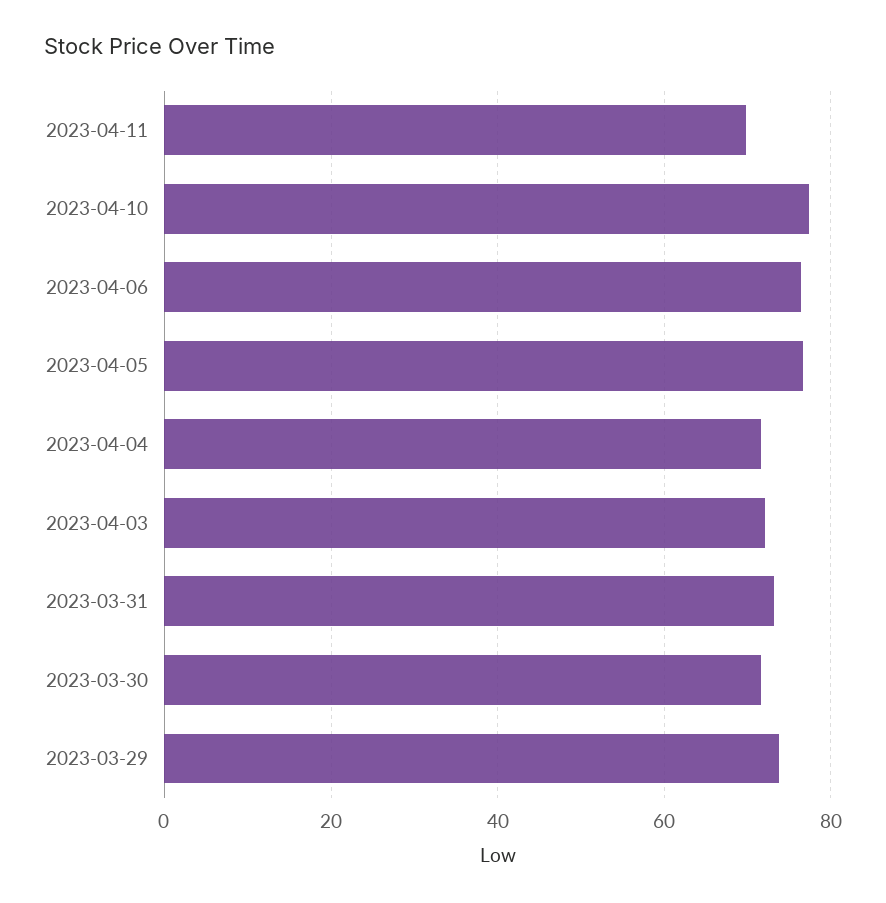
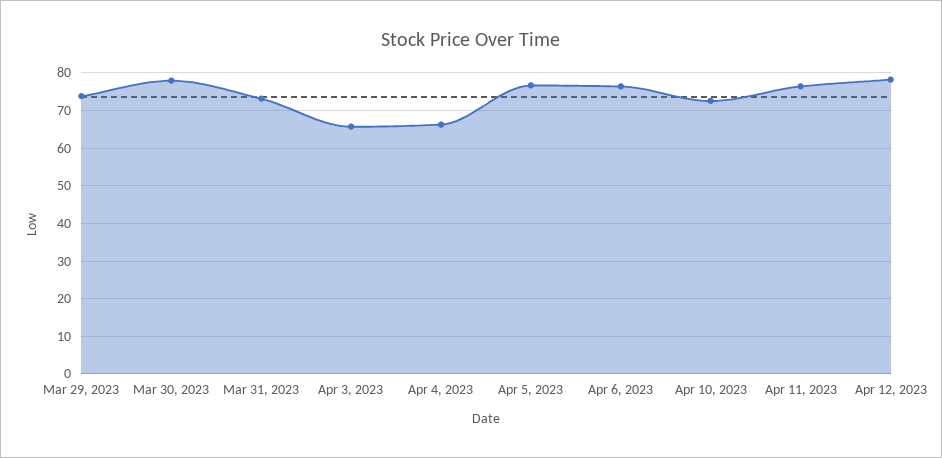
2023-04-11: 70 -> 76
2023-04-10: 78 -> 72
2023-04-04: 72 -> 66
2023-04-03: 72 -> 66
2023-03-30: 72 -> 78
Apr 12, 2023: none -> 78

